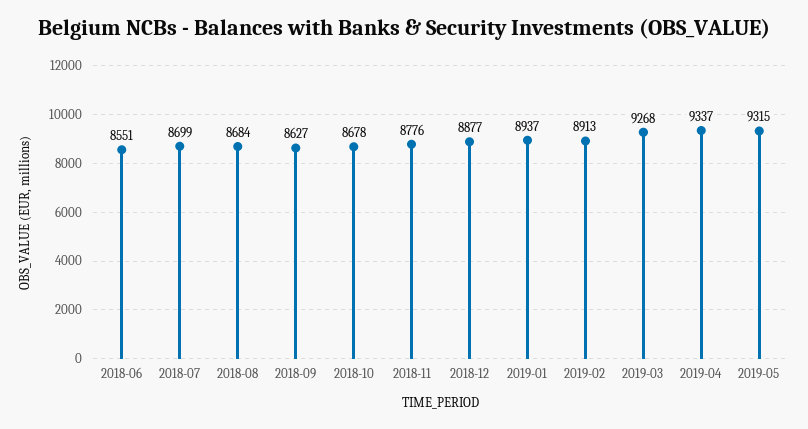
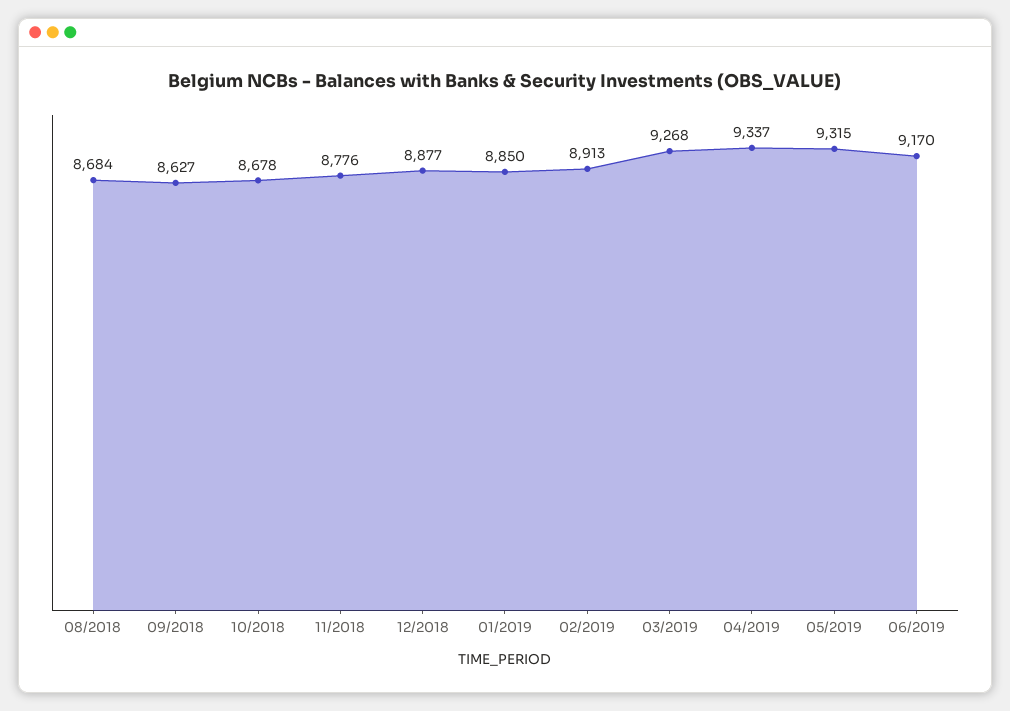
2018-06: 8551 -> none
2018-07: 8699 -> none
2019-01: 8937 -> 8850
06/2019: none -> 9170

